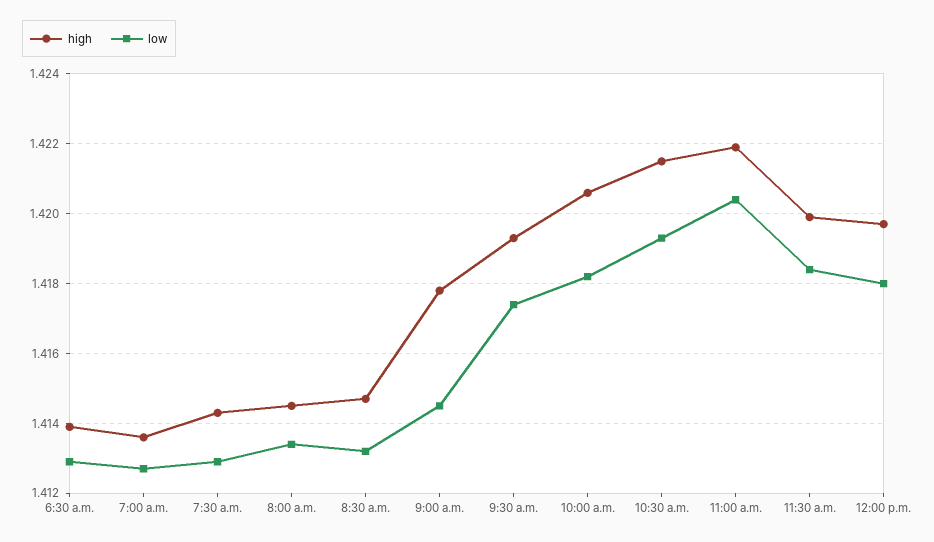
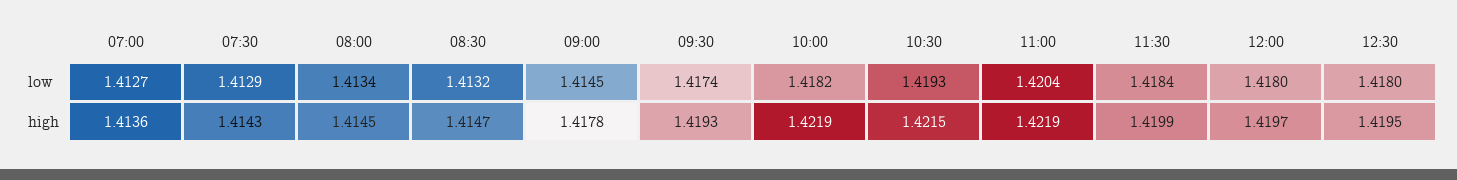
high, 6:30 a.m.: 1.414 -> none
low, 6:30 a.m.: 1.413 -> none
high, 10:00 a.m.: 1.4205 -> 1.4219
low, 12:30: none -> 1.418
high, 12:30: none -> 1.4195

